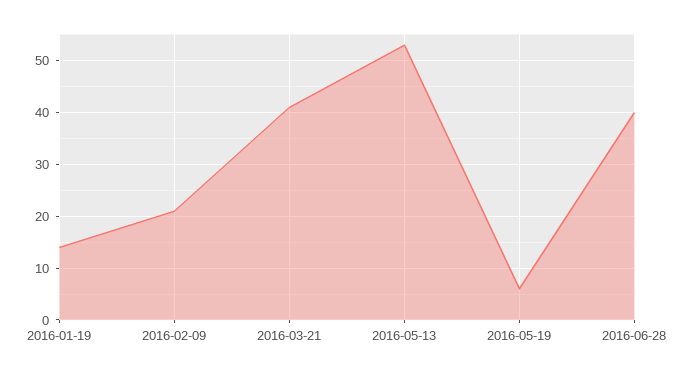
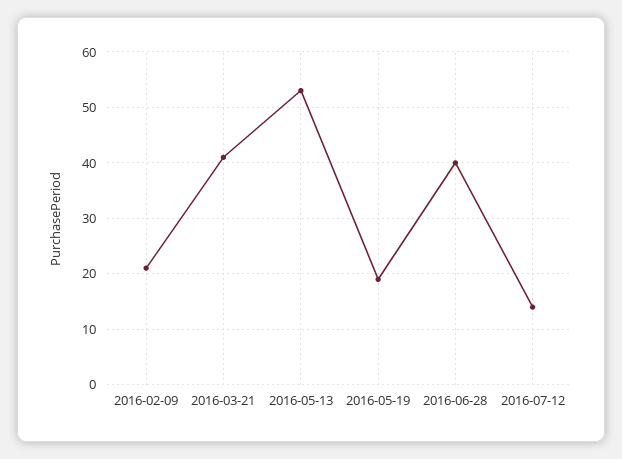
2016-01-19: 15 -> none
2016-05-19: 5 -> 20
2016-07-12: none -> 15

